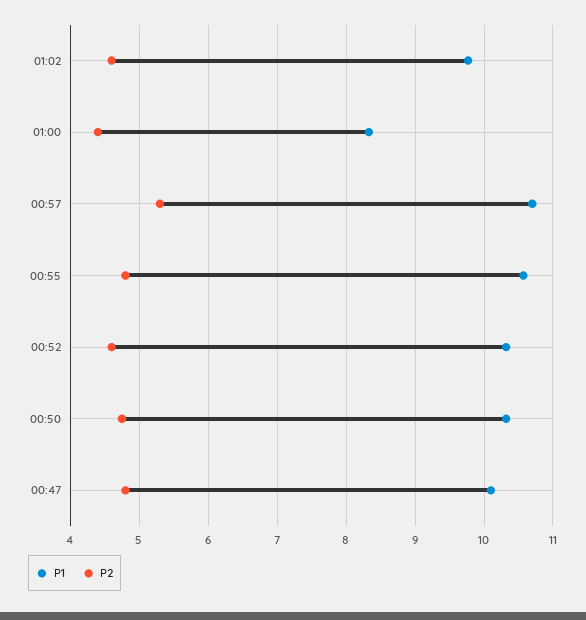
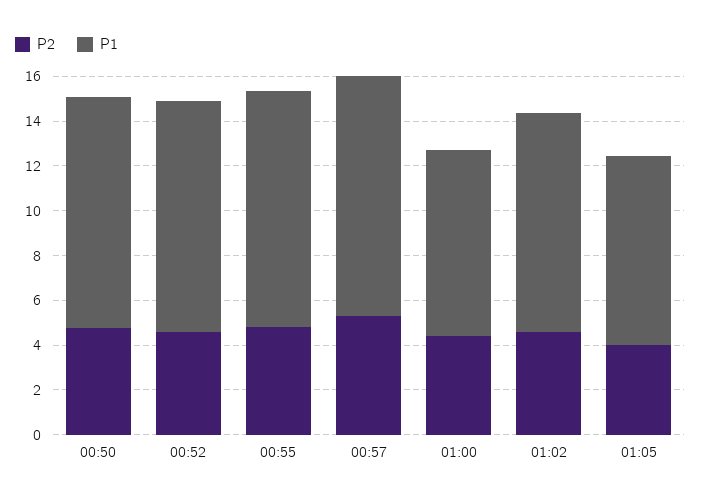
P1, 00:47: 10.1 -> none
P2, 00:47: 4.8 -> none
P2, 01:05: none -> 4
P1, 01:05: none -> 8.5

